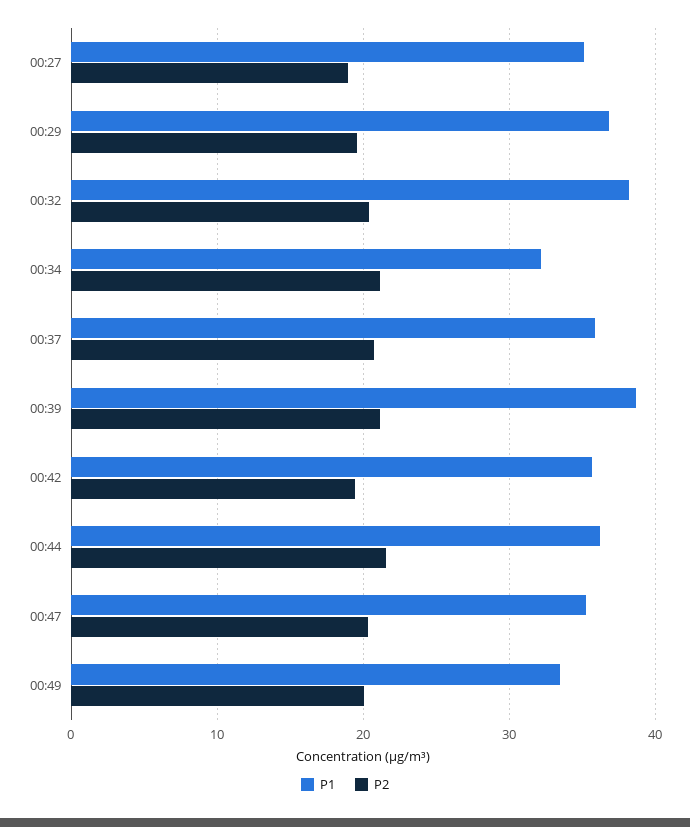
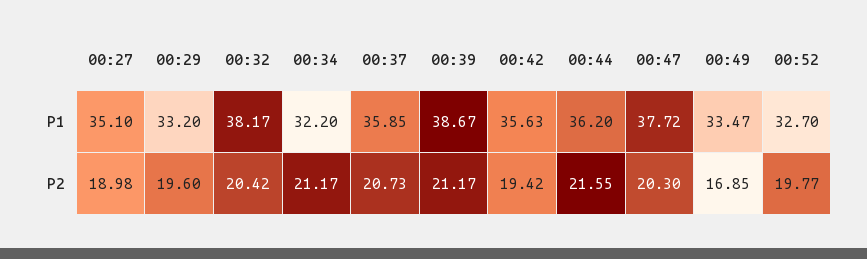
P1, 00:29: 37 -> 33.2
P1, 00:47: 35 -> 37.72
P2, 00:49: 20 -> 16.85
P1, 00:52: none -> 32.7
P2, 00:52: none -> 19.77

